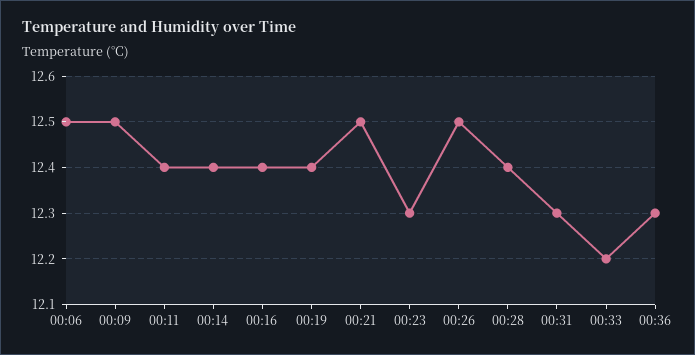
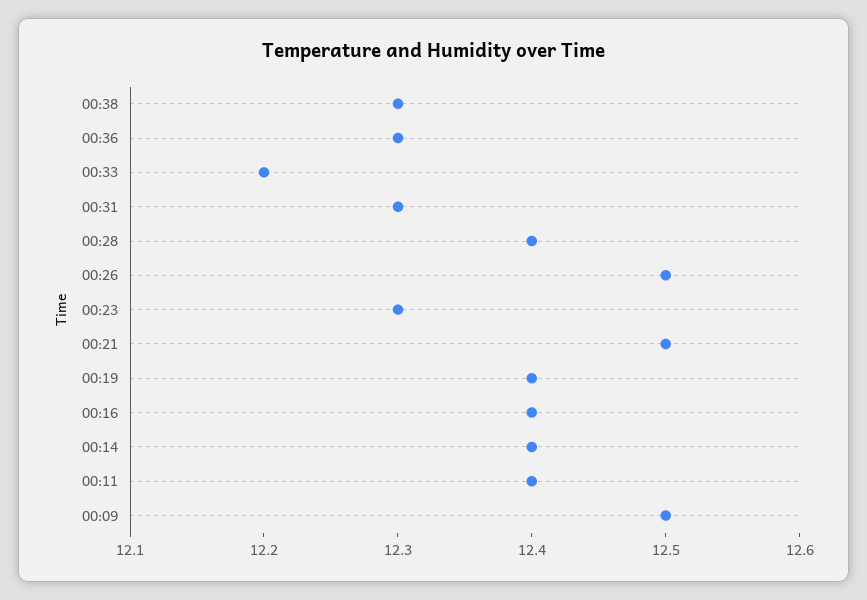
00:06: 12.5 -> none
00:38: none -> 12.3

